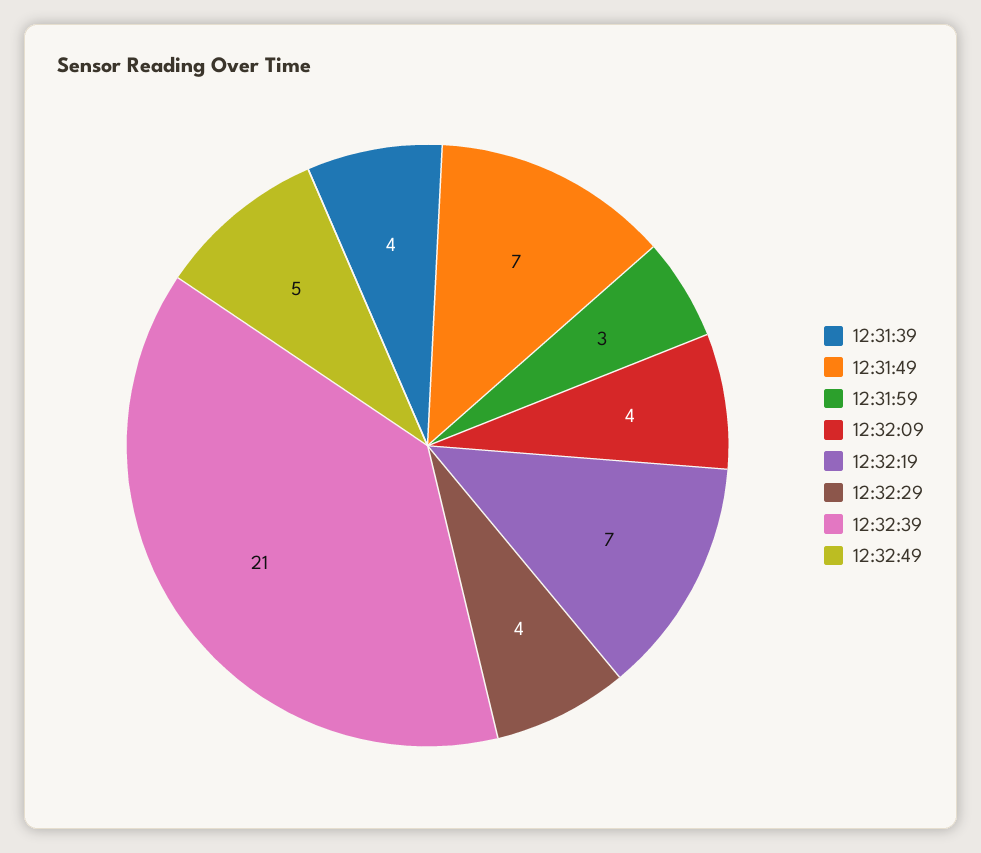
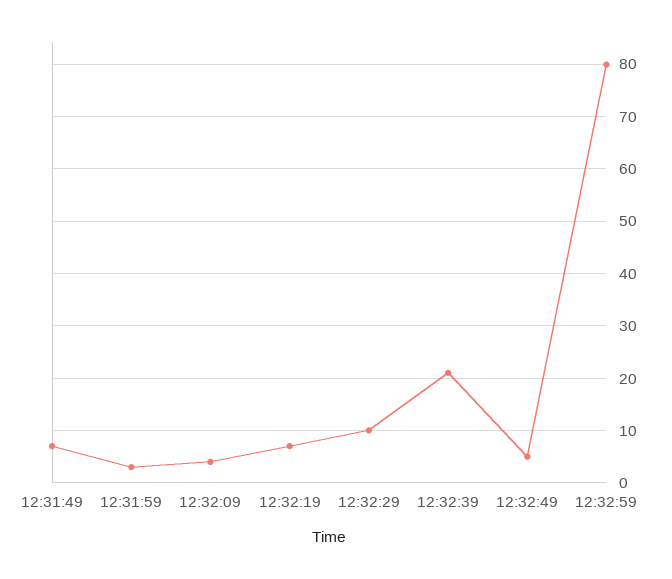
12:31:39: 4 -> none
12:32:29: 4 -> 10
12:32:59: none -> 80

